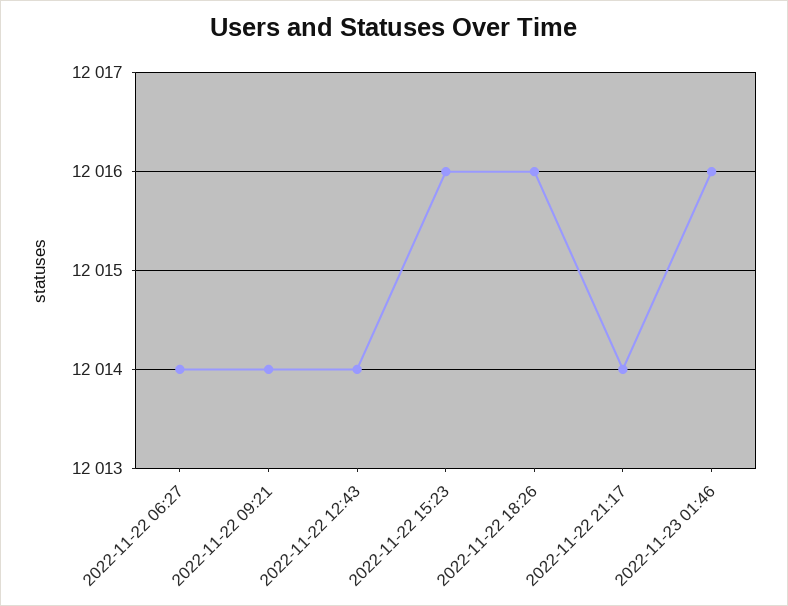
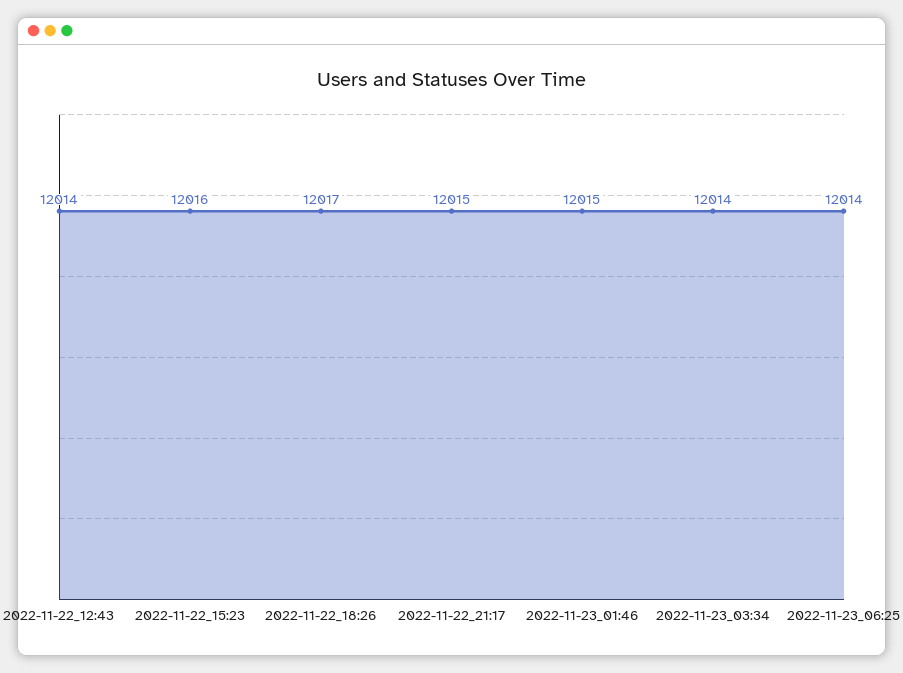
2022-11-22 06:27: 12014 -> none
2022-11-22 09:21: 12014 -> none
2022-11-22 18:26: 12016 -> 12017
2022-11-22 21:17: 12014 -> 12015
2022-11-23 01:46: 12016 -> 12015
2022-11-23_03:34: none -> 12014
2022-11-23_06:25: none -> 12014

